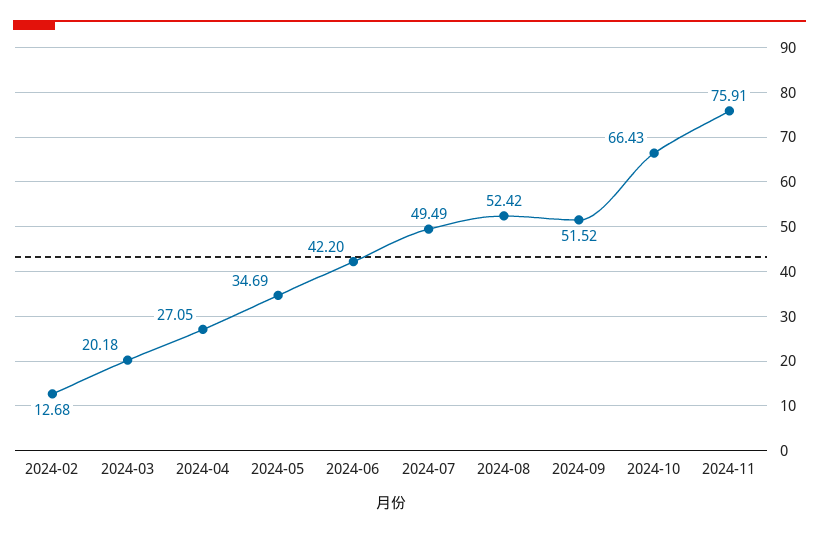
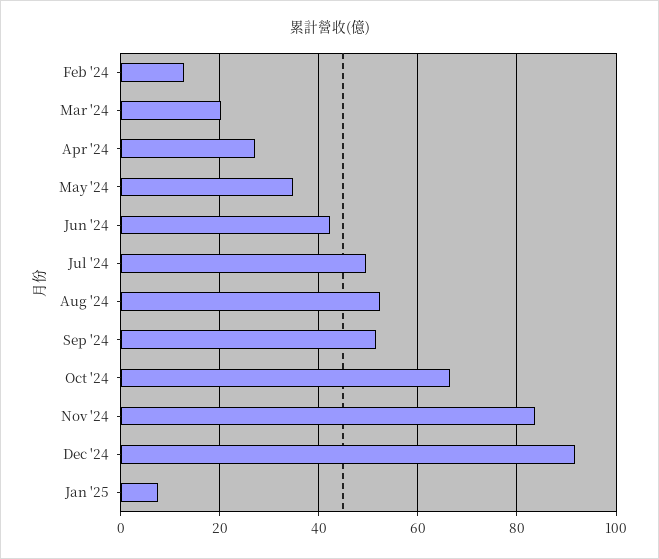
2024-11: 75.91 -> 84
Dec '24: none -> 92
Jan '25: none -> 8

